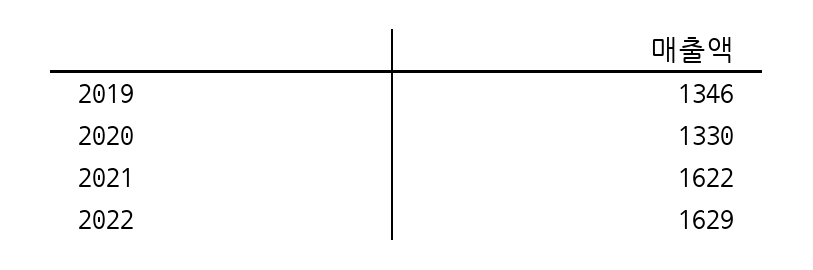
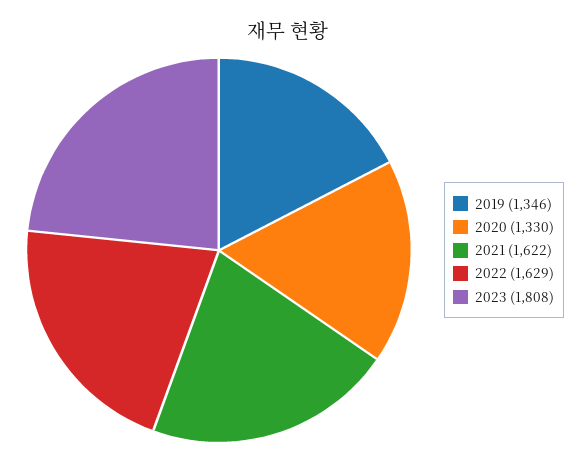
2023: none -> 1808

